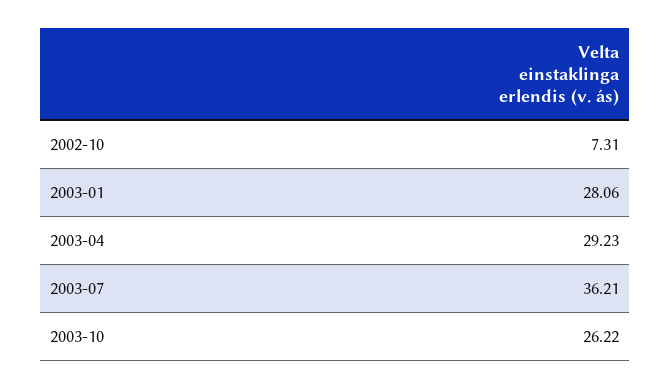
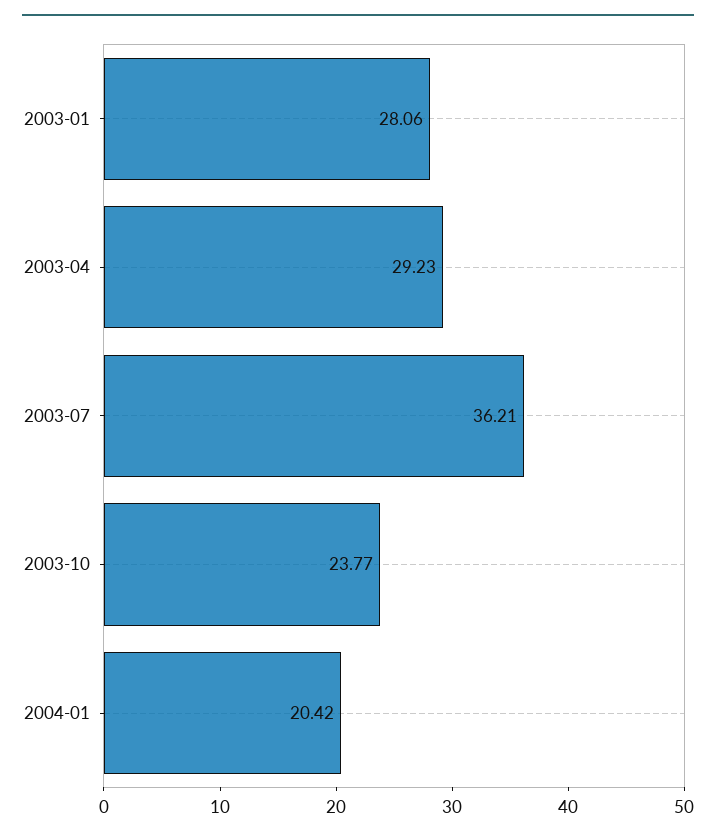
2002-10: 7.31 -> none
2003-10: 26.22 -> 23.77
2004-01: none -> 20.42

